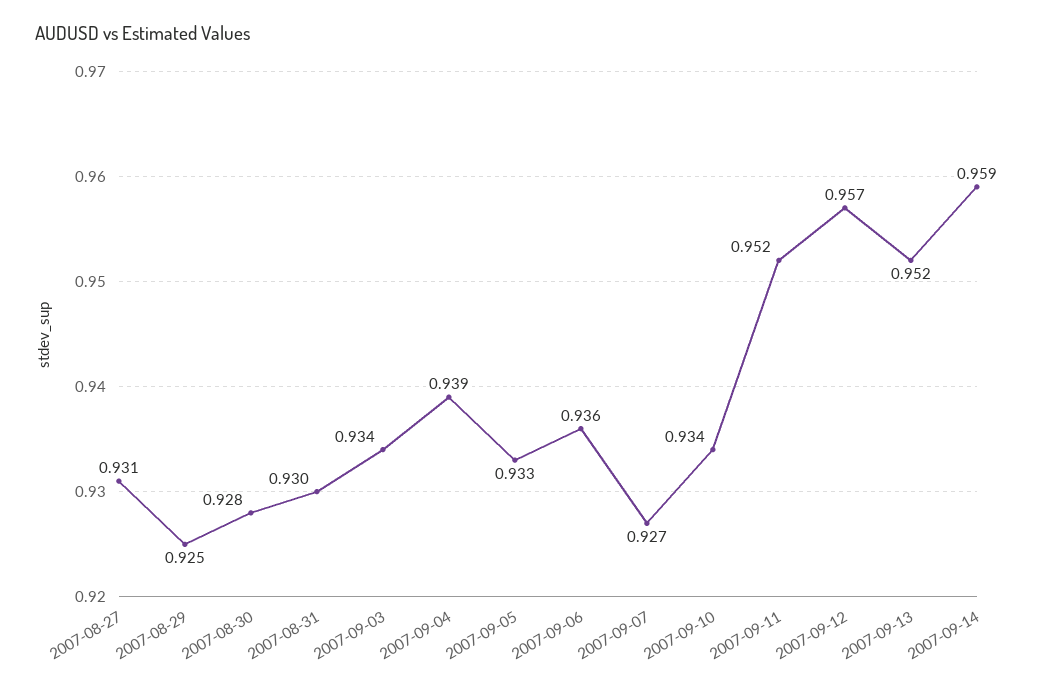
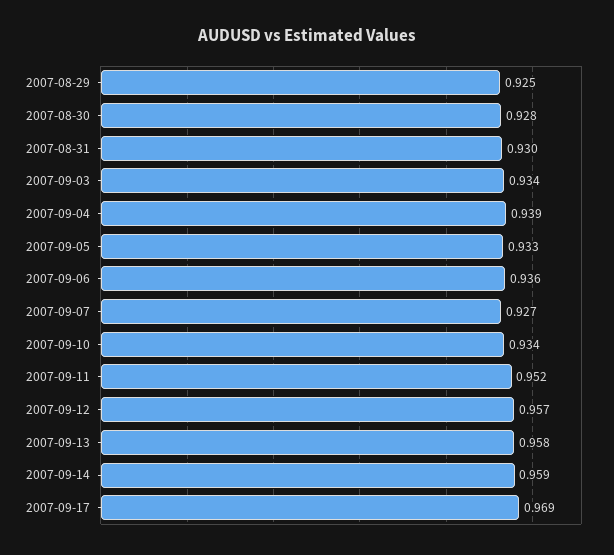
2007-08-27: 0.931 -> none
2007-09-13: 0.952 -> 0.958
2007-09-17: none -> 0.969

